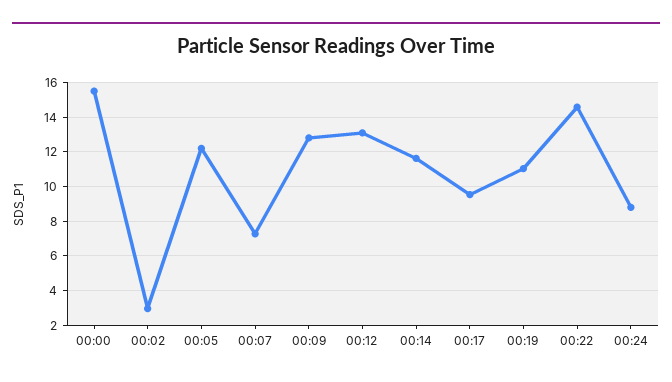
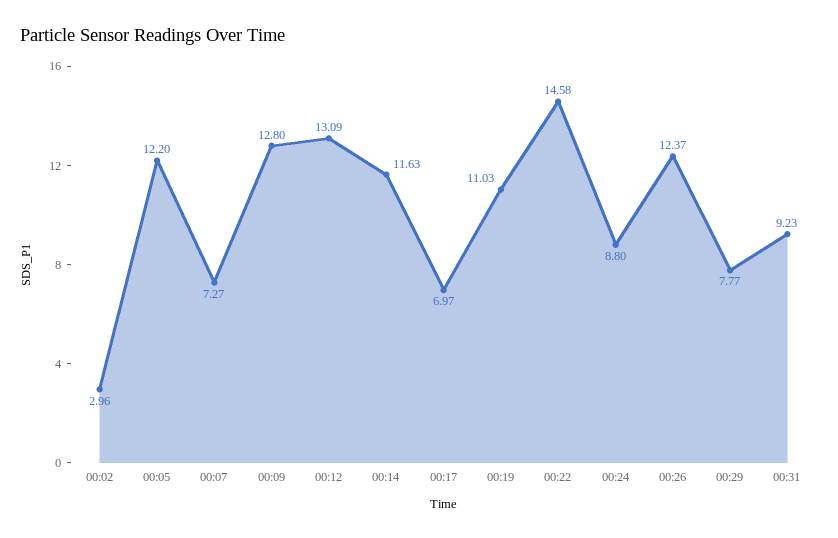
00:00: 15.5 -> none
00:17: 9.5 -> 6.97
00:26: none -> 12.37
00:29: none -> 7.77
00:31: none -> 9.23

